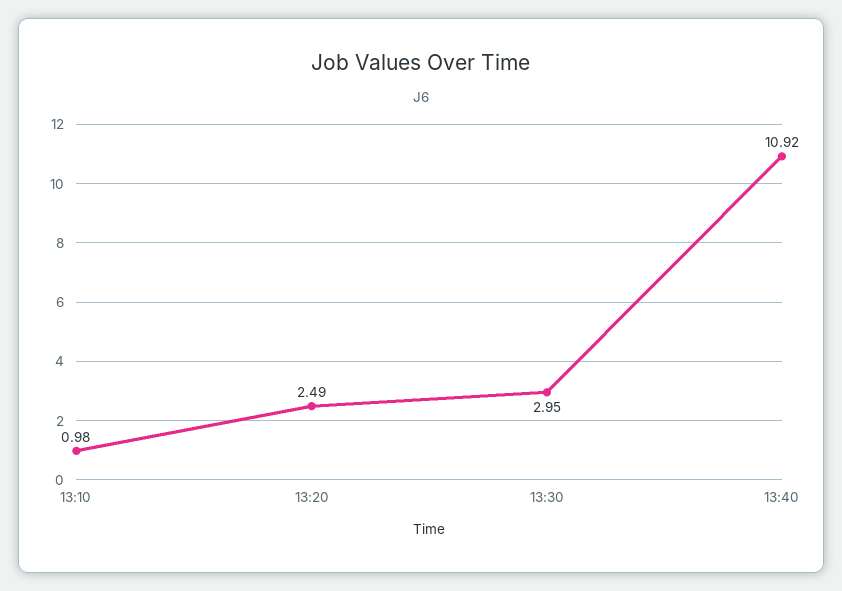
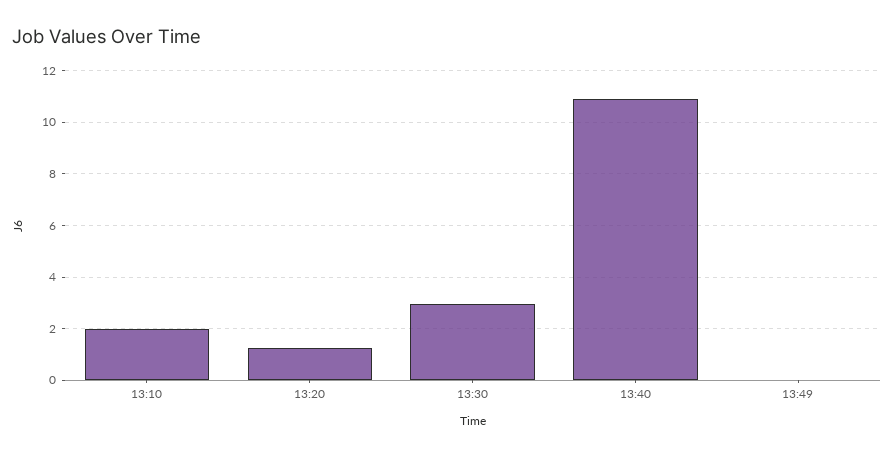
13:10: 0.98 -> 2
13:20: 2.49 -> 1.25
13:49: none -> 0

